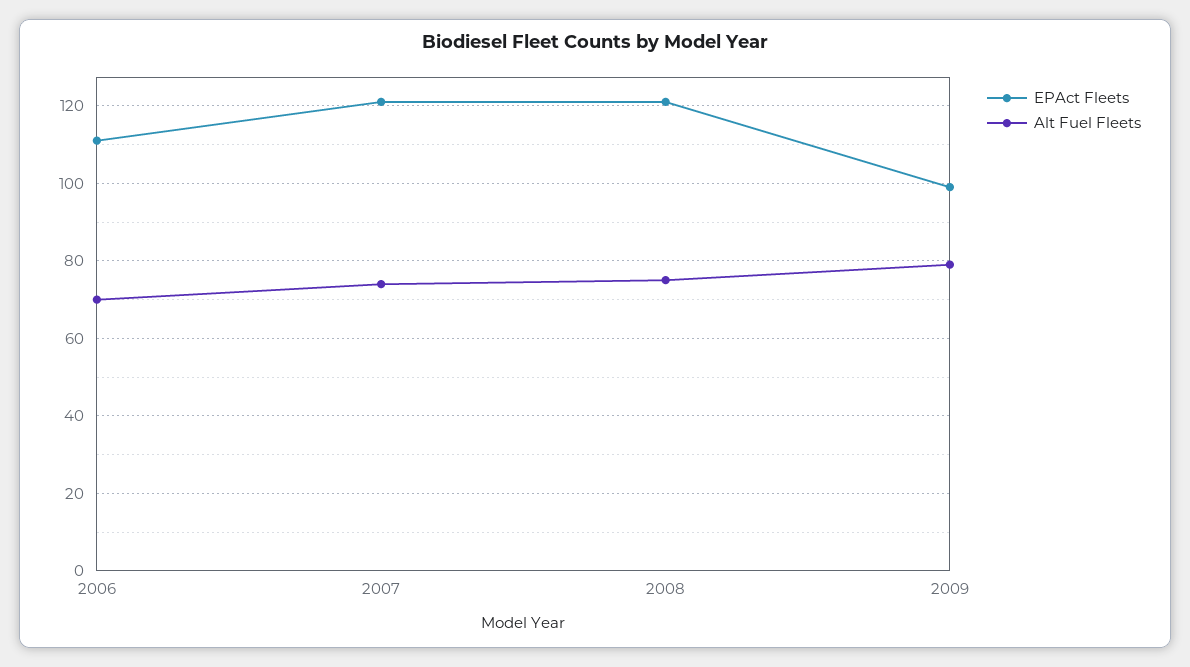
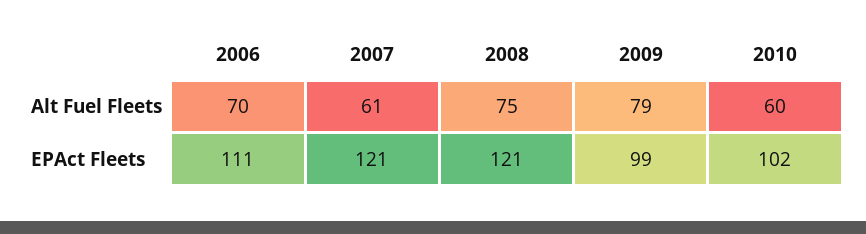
Alt Fuel Fleets, 2007: 75 -> 61
Alt Fuel Fleets, 2010: none -> 60
EPAct Fleets, 2010: none -> 102

